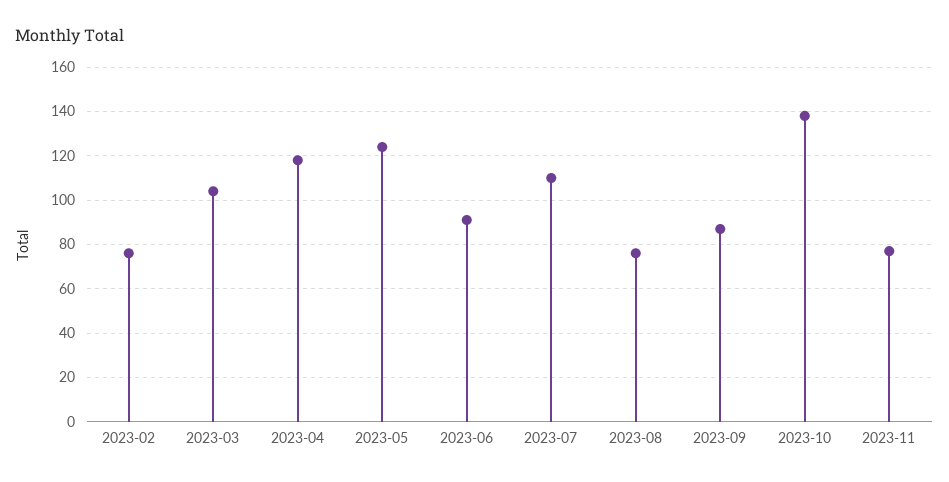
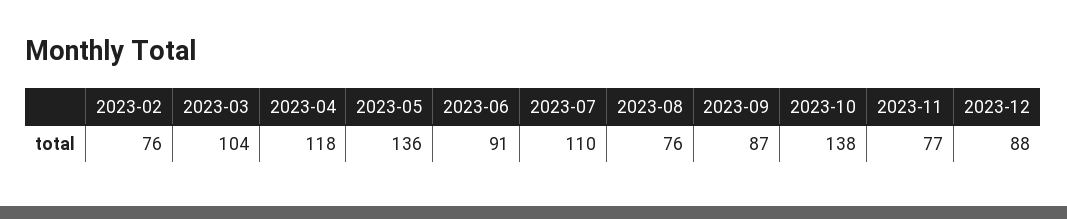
2023-05: 125 -> 136
2023-12: none -> 88

